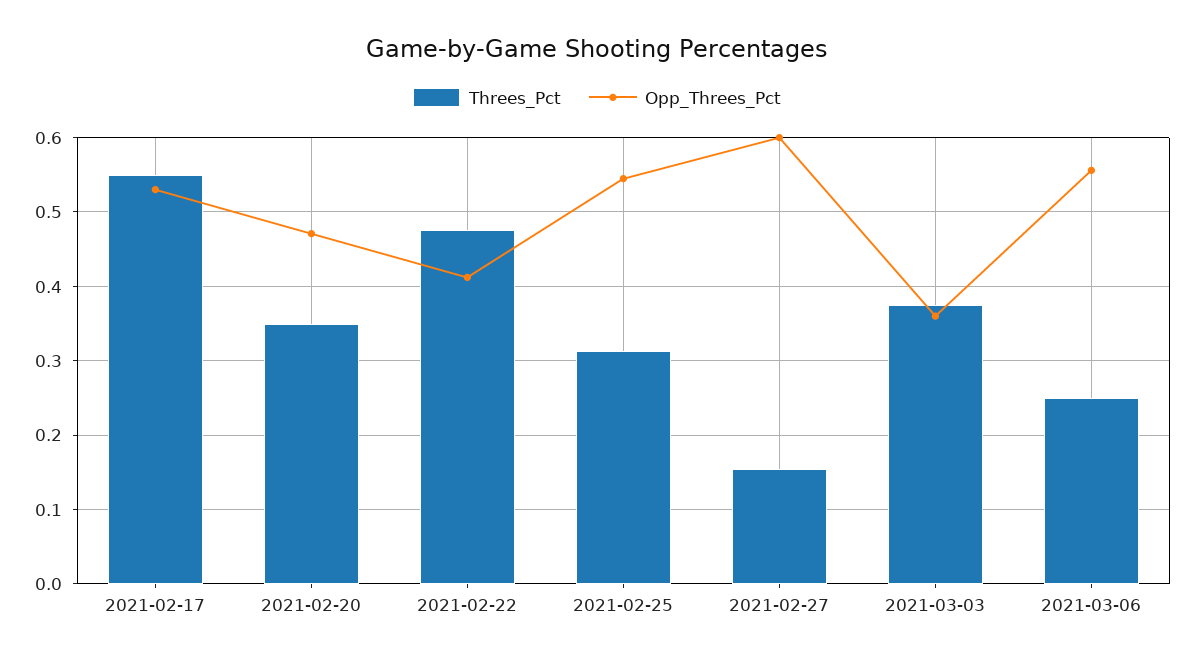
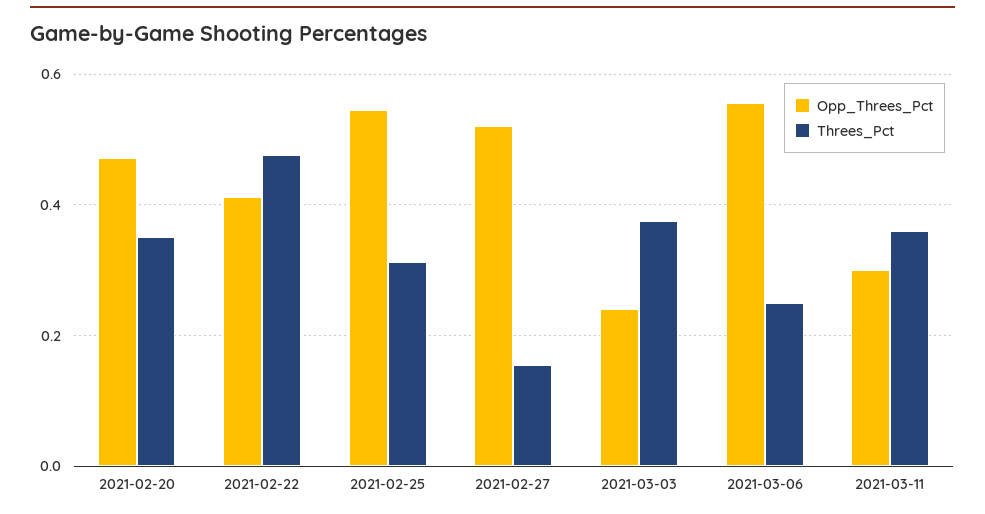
Threes_Pct, 2021-02-17: 0.55 -> none
Opp_Threes_Pct, 2021-02-17: 0.53 -> none
Opp_Threes_Pct, 2021-02-27: 0.6 -> 0.52
Opp_Threes_Pct, 2021-03-03: 0.36 -> 0.24
Opp_Threes_Pct, 2021-03-11: none -> 0.3
Threes_Pct, 2021-03-11: none -> 0.36

